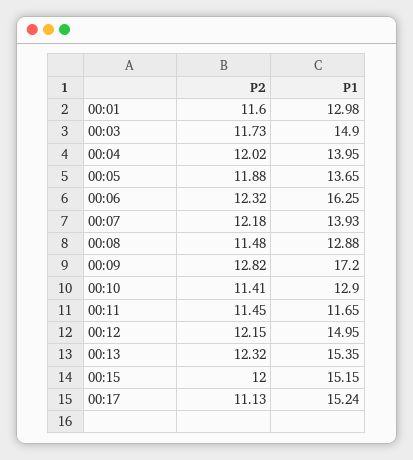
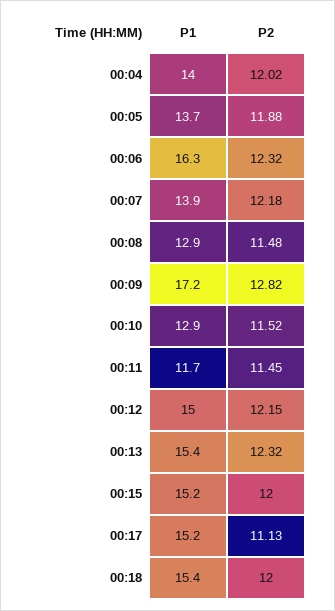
P2, 00:01: 11.6 -> none
P1, 00:01: 12.98 -> none
P2, 00:03: 11.73 -> none
P1, 00:03: 14.9 -> none
P2, 00:10: 11.41 -> 11.52
P1, 00:18: none -> 15.4
P2, 00:18: none -> 12

